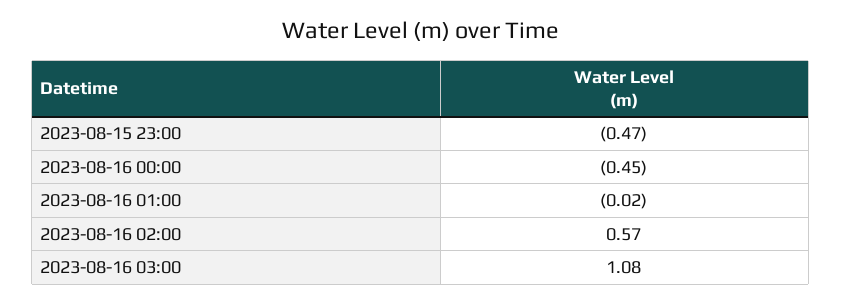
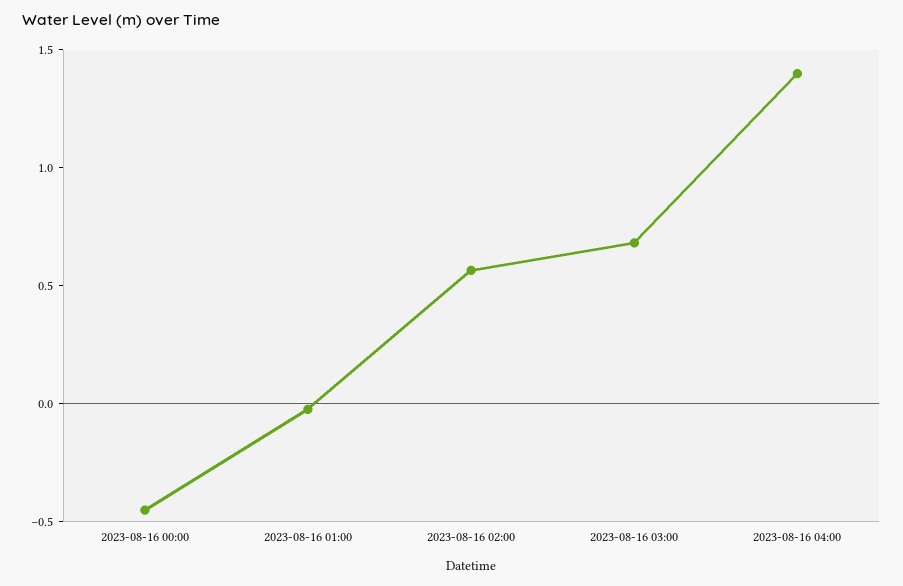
2023-08-15 23:00: -0.47 -> none
2023-08-16 03:00: 1.08 -> 0.7
2023-08-16 04:00: none -> 1.4

